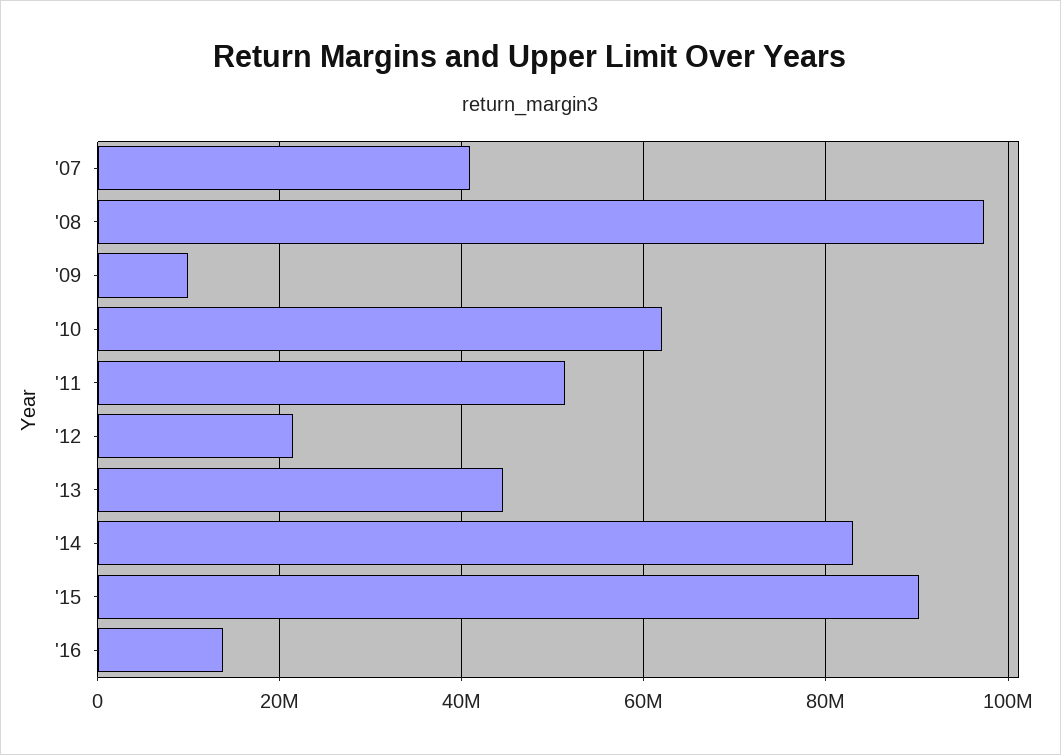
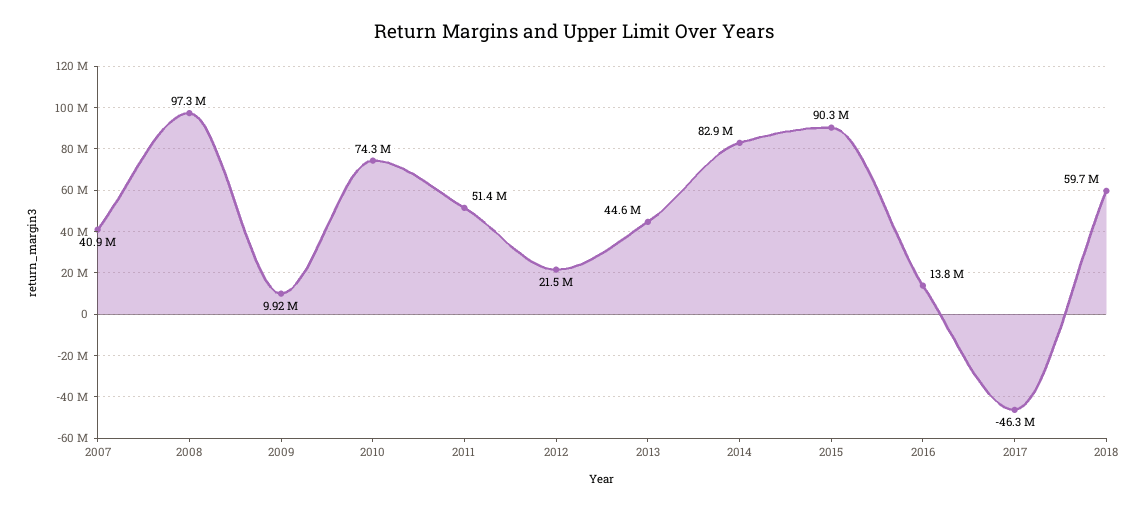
'10: 62000000 -> 74300000
2017: none -> -46300000
2018: none -> 59700000

